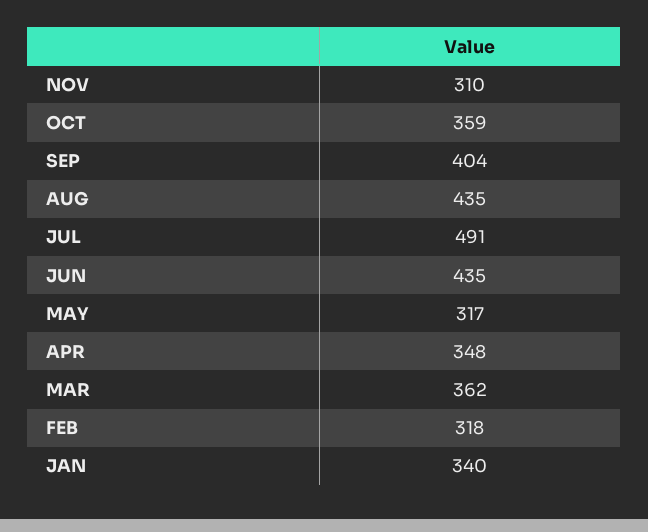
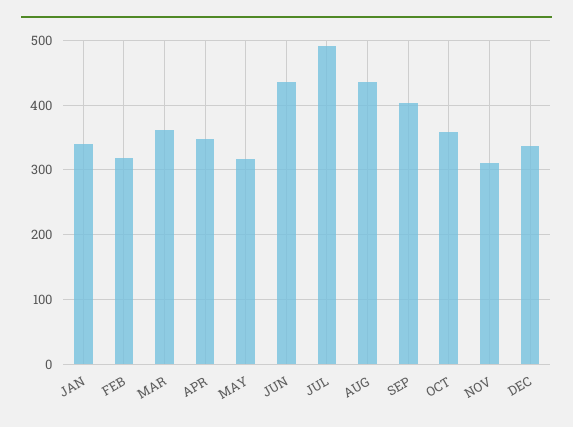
DEC: none -> 340

